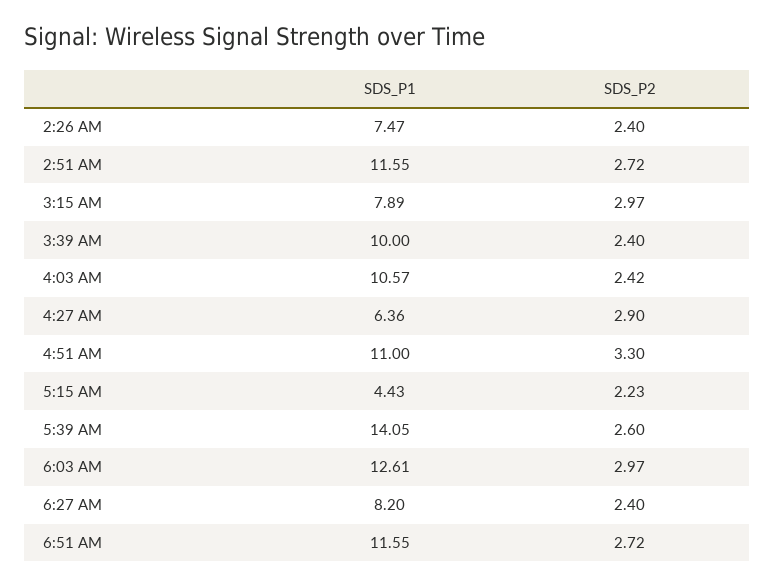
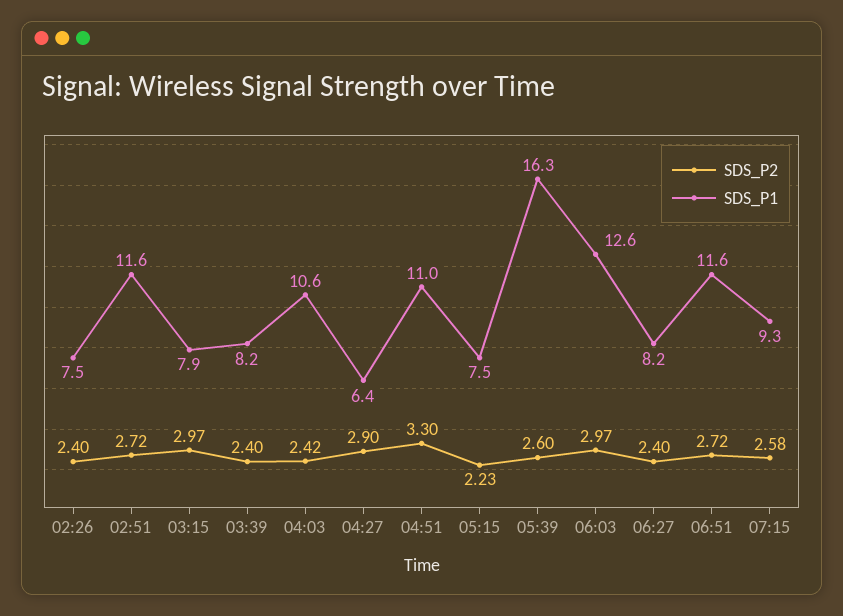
SDS_P1, 3:39 AM: 10 -> 8.2
SDS_P1, 5:15 AM: 4.43 -> 7.5
SDS_P1, 5:39 AM: 14.05 -> 16.3
SDS_P2, 07:15: none -> 2.58
SDS_P1, 07:15: none -> 9.3

